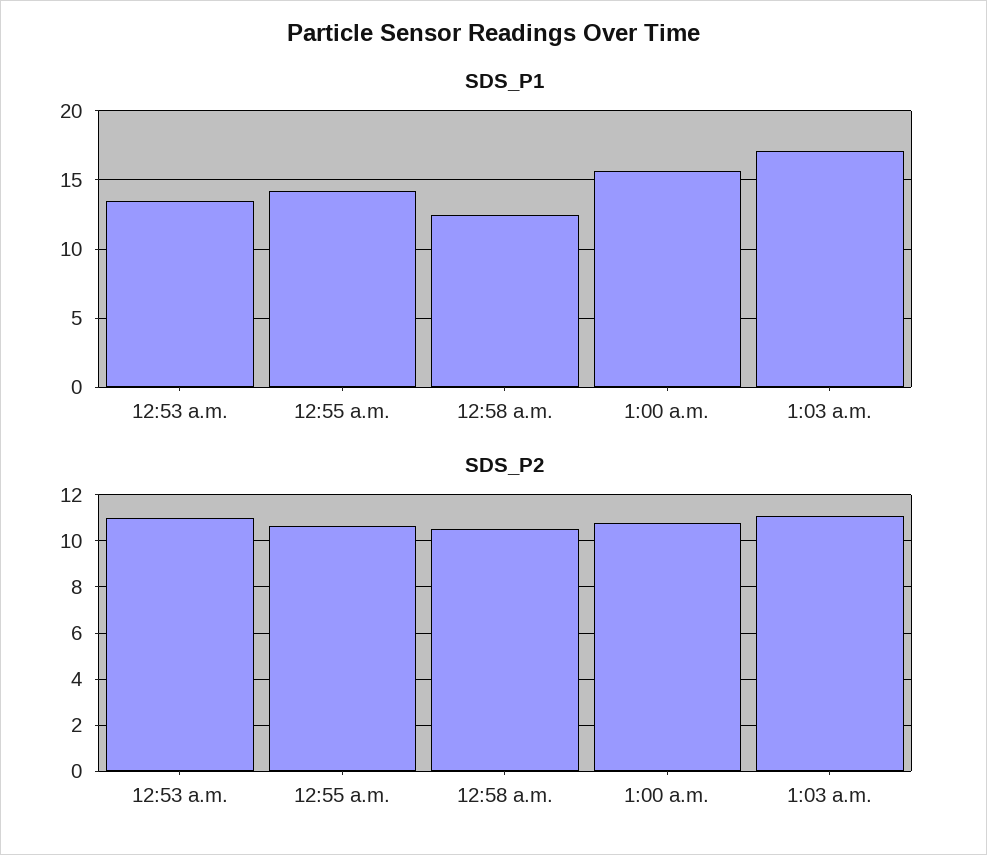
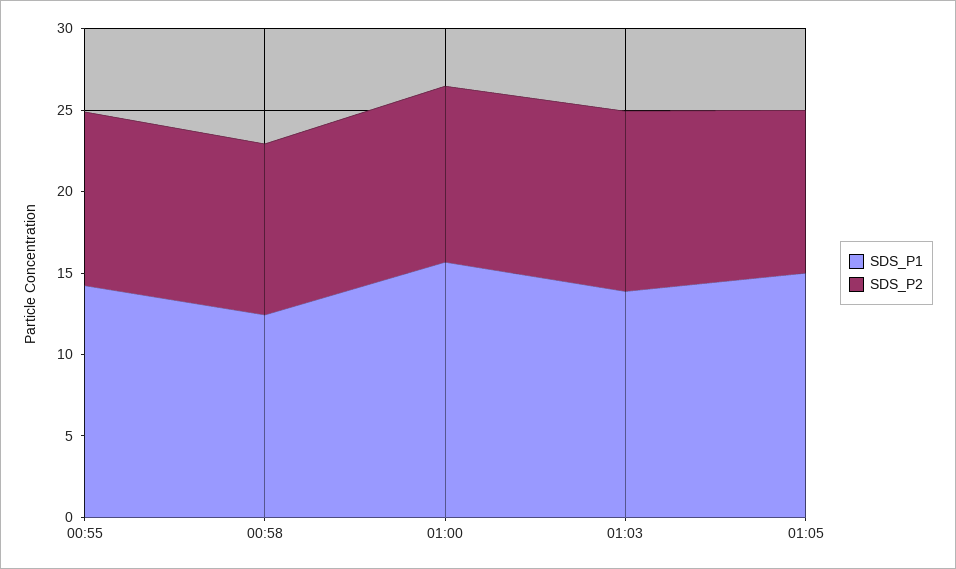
SDS_P1, 12:53 a.m.: 13.5 -> none
SDS_P1, 1:03 a.m.: 17 -> 14
SDS_P2, 12:53 a.m.: 11 -> none
SDS_P1, 01:05: none -> 15
SDS_P2, 01:05: none -> 10

